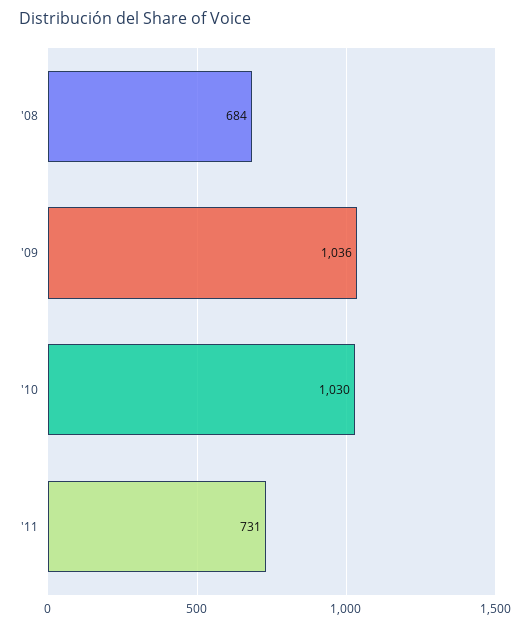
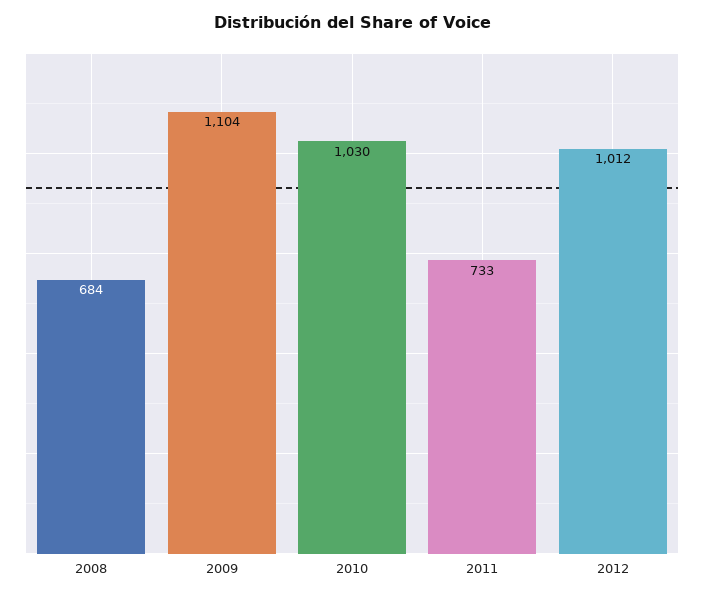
'09: 1036 -> 1104
'11: 731 -> 733
2012: none -> 1012

